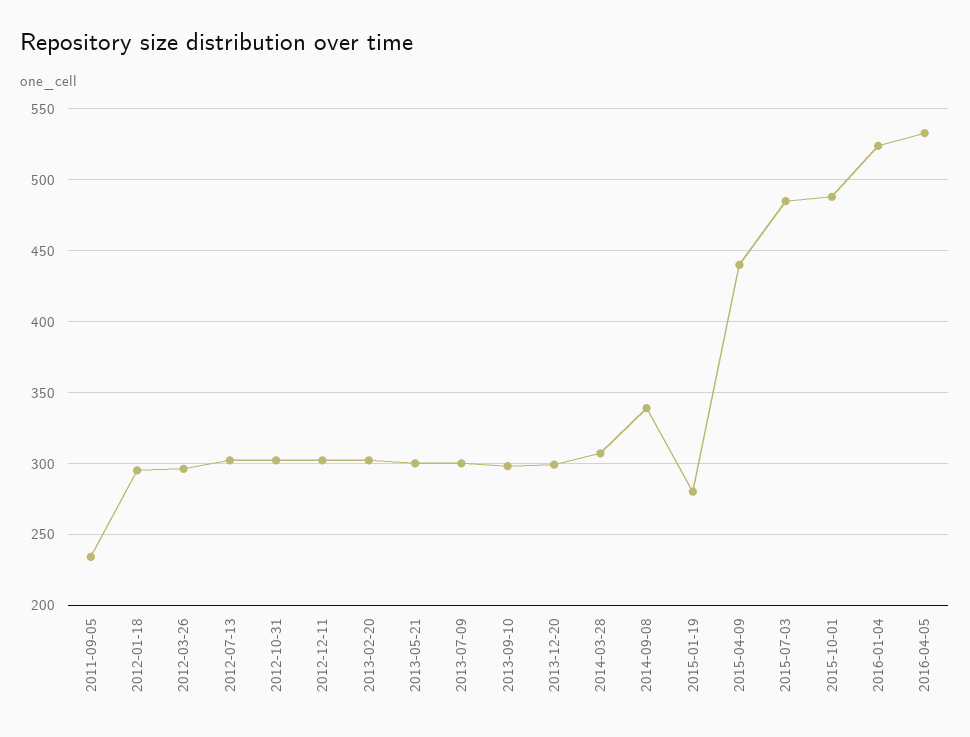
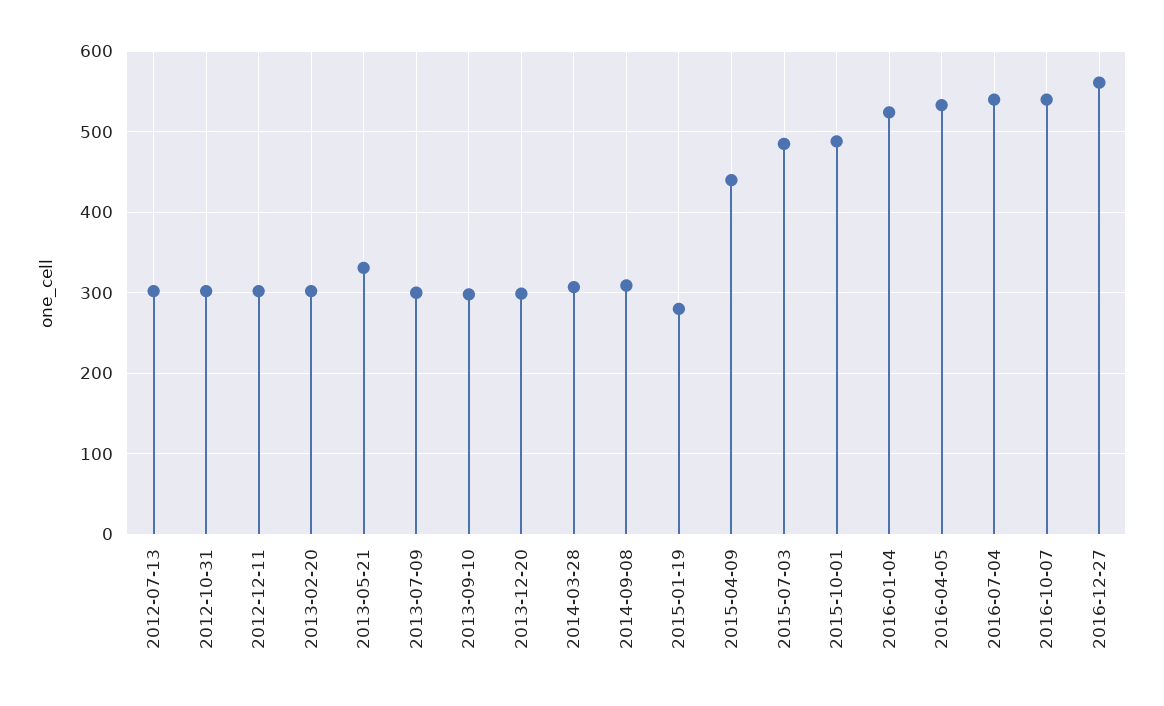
2011-09-05: 235 -> none
2012-01-18: 295 -> none
2012-03-26: 295 -> none
2013-05-21: 300 -> 330
2014-09-08: 340 -> 310
2016-07-04: none -> 540
2016-10-07: none -> 540
2016-12-27: none -> 560

